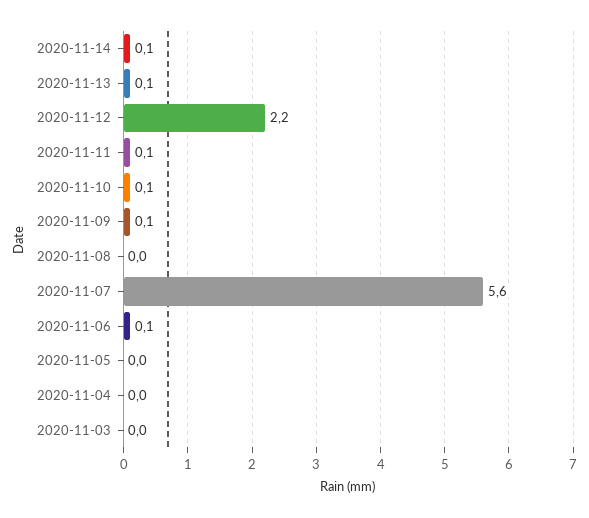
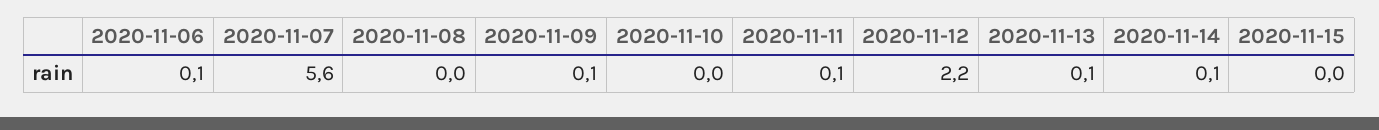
2020-11-10: 0.1 -> 0
2020-11-05: 0 -> none
2020-11-04: 0 -> none
2020-11-03: 0 -> none
2020-11-15: none -> 0

